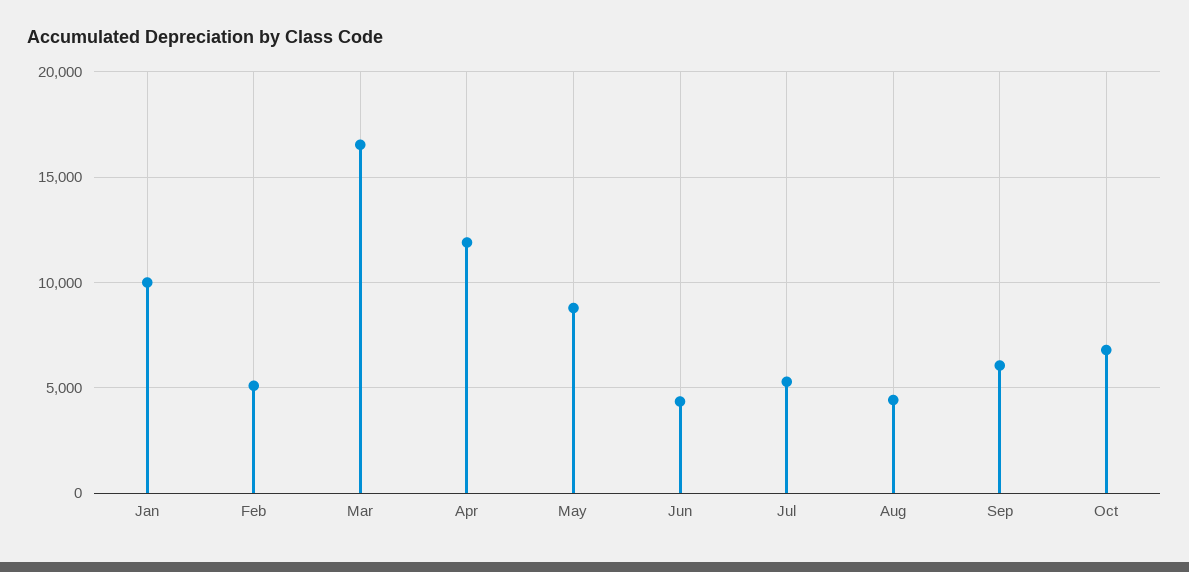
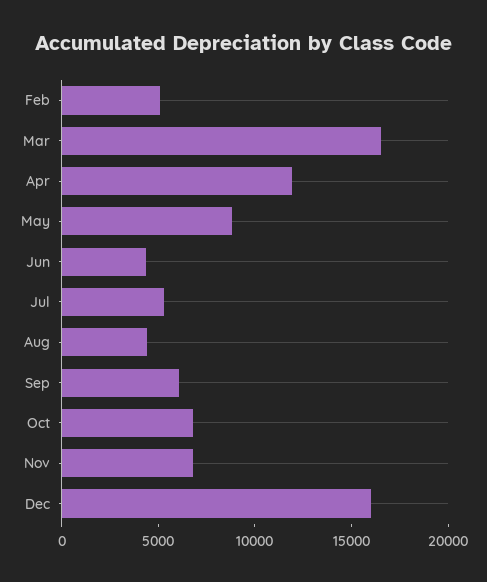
Jan: 10000 -> none
Nov: none -> 7000
Dec: none -> 16000

